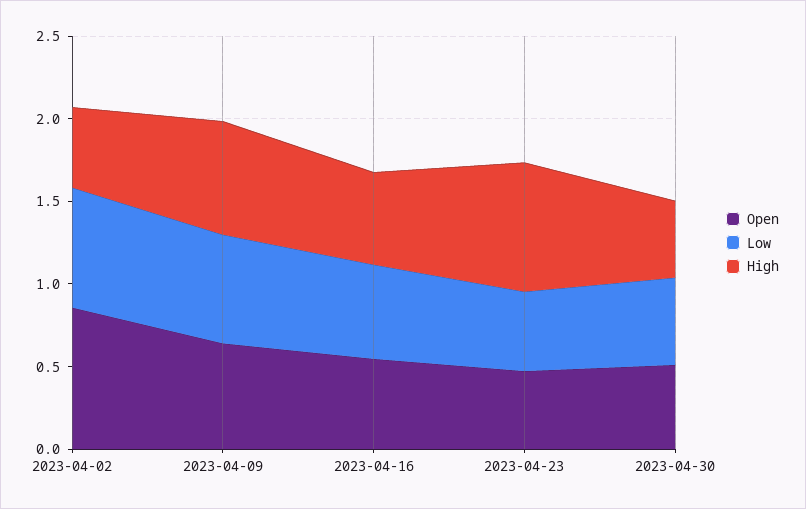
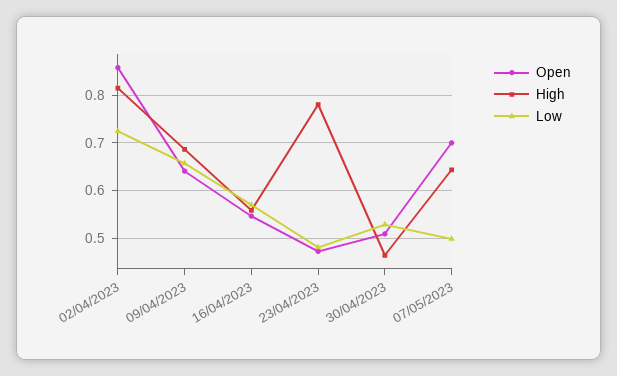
High, 2023-04-02: 0.5 -> 0.82
Open, 07/05/2023: none -> 0.7
High, 07/05/2023: none -> 0.64
Low, 07/05/2023: none -> 0.5

